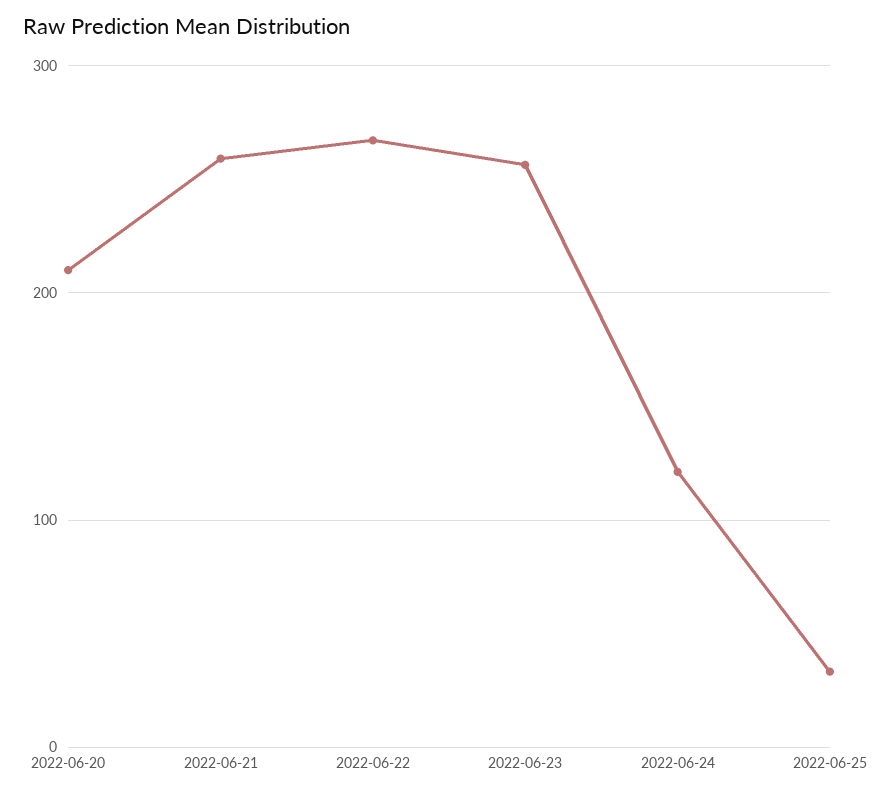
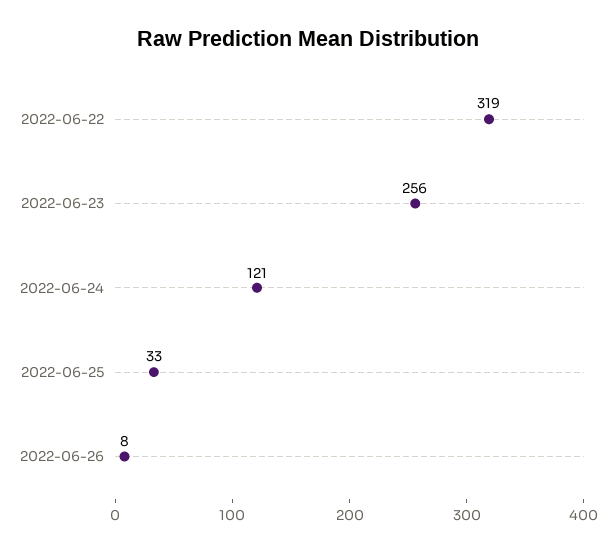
2022-06-20: 210 -> none
2022-06-21: 260 -> none
2022-06-22: 270 -> 319
2022-06-26: none -> 8

